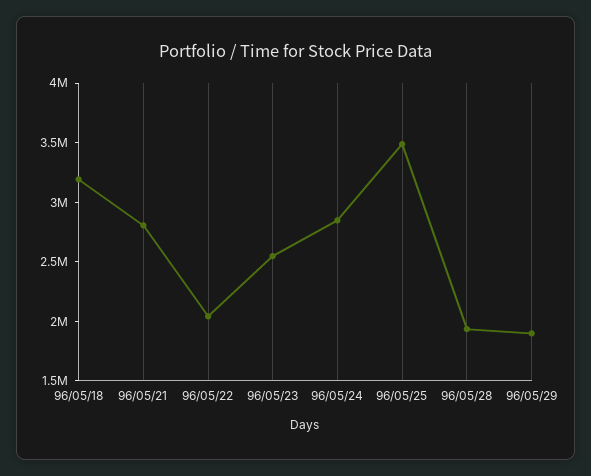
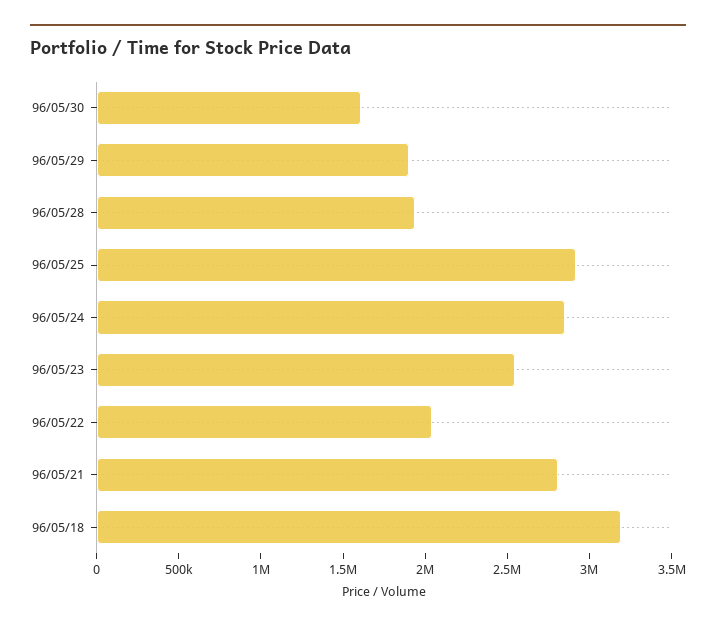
96/05/25: 3500000 -> 2900000
96/05/30: none -> 1600000

